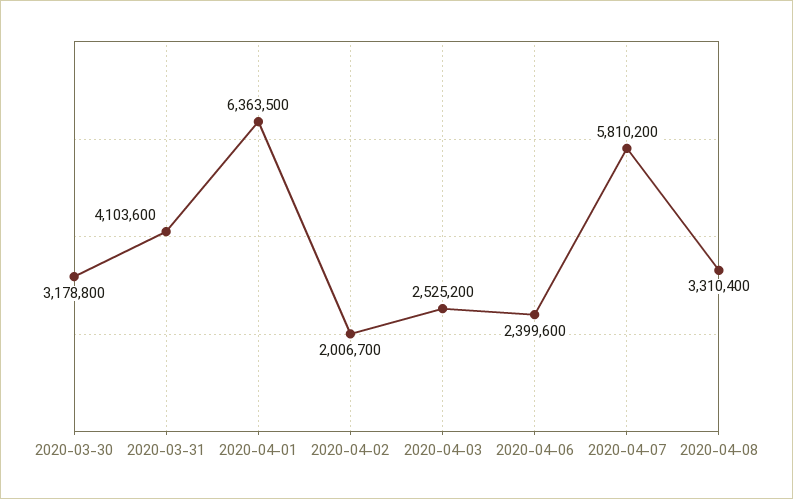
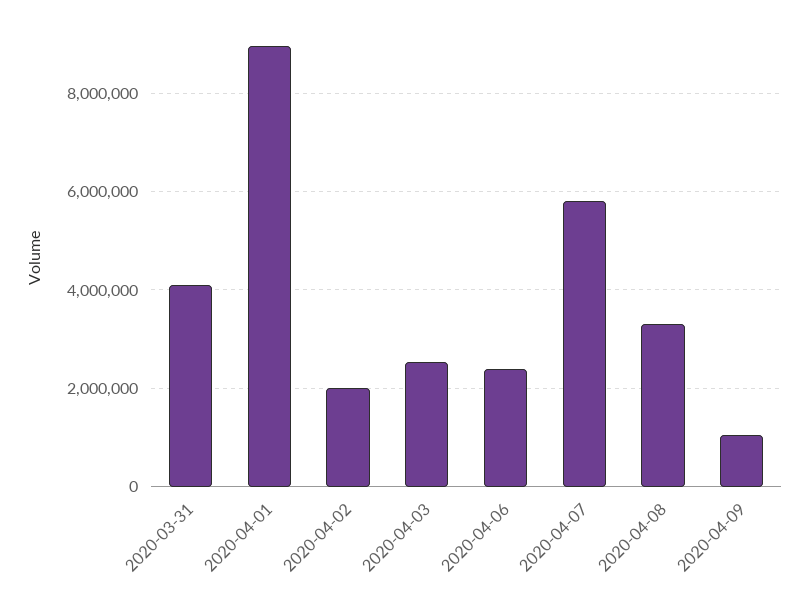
2020-03-30: 3178800 -> none
2020-04-01: 6363500 -> 9000000
2020-04-09: none -> 1000000

